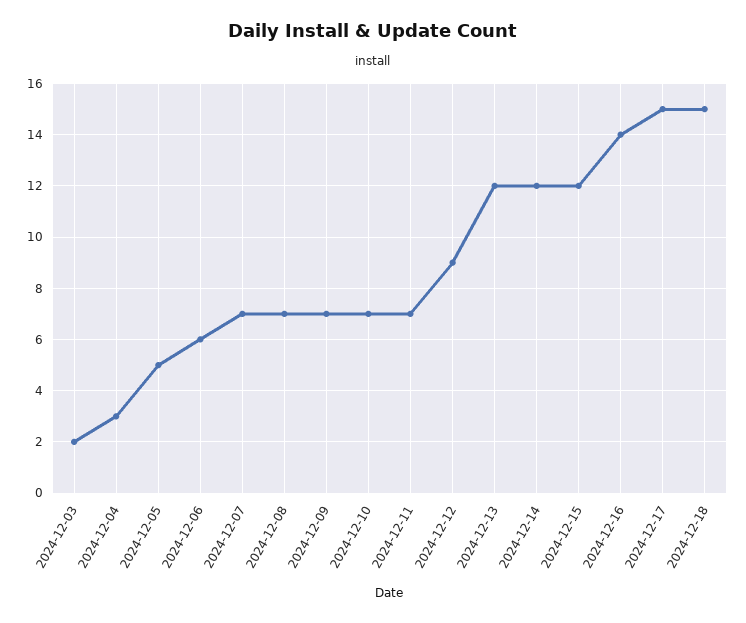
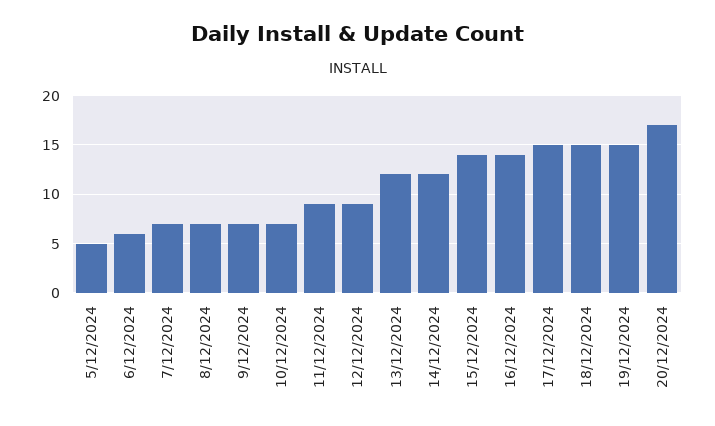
2024-12-03: 2 -> none
2024-12-04: 3 -> none
2024-12-11: 7 -> 9
2024-12-15: 12 -> 14
19/12/2024: none -> 15
20/12/2024: none -> 17

